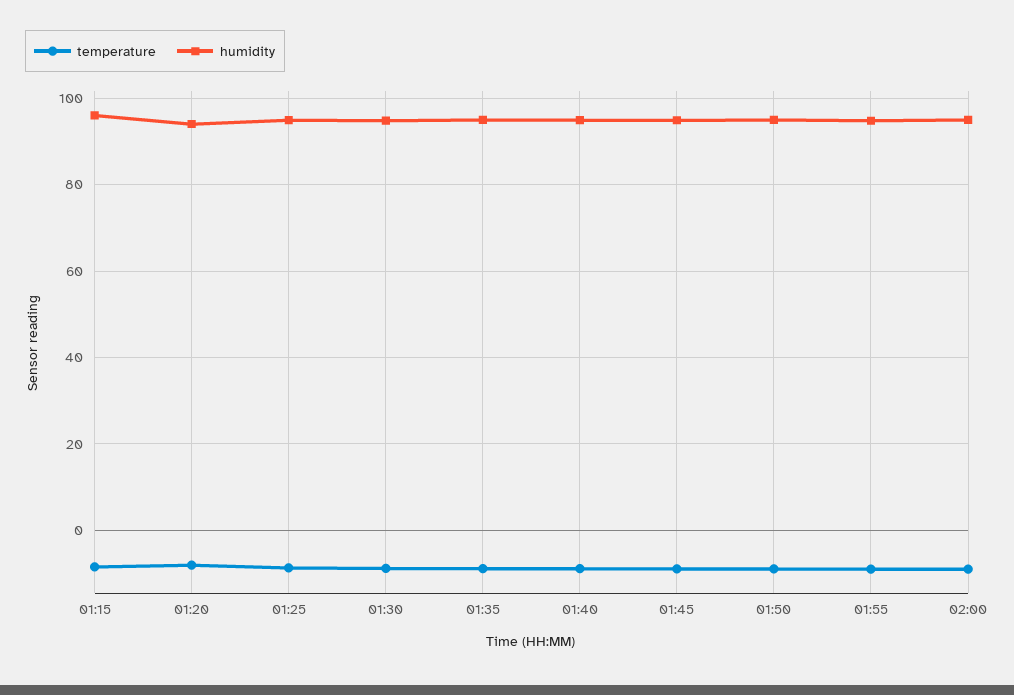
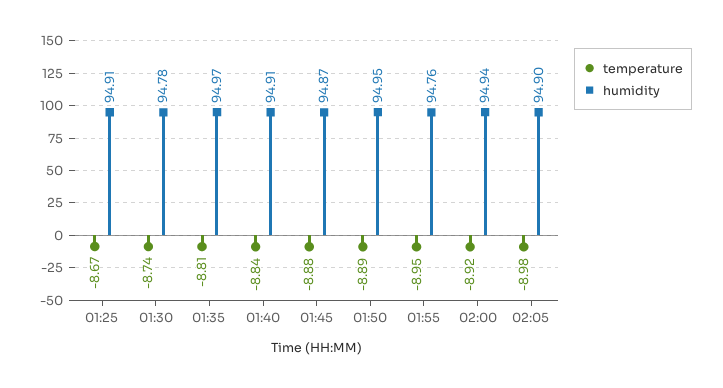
temperature, 01:15: -8 -> none
humidity, 01:15: 96 -> none
temperature, 01:20: -8 -> none
humidity, 01:20: 94 -> none
temperature, 02:05: none -> -8.98
humidity, 02:05: none -> 94.9

